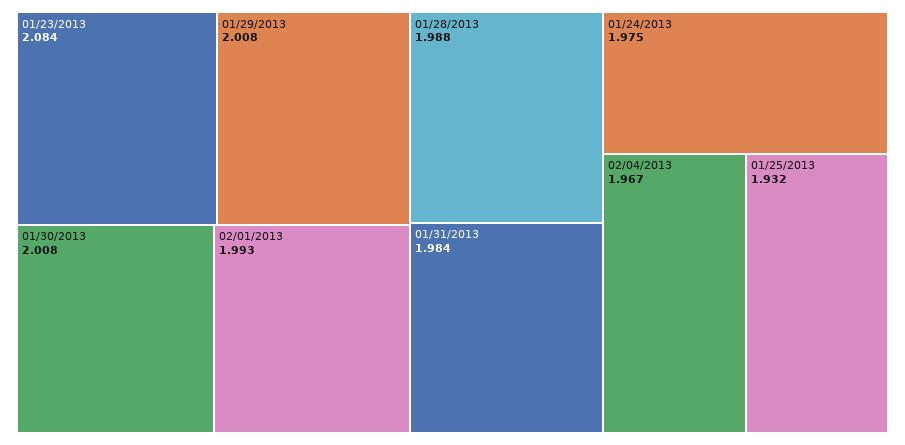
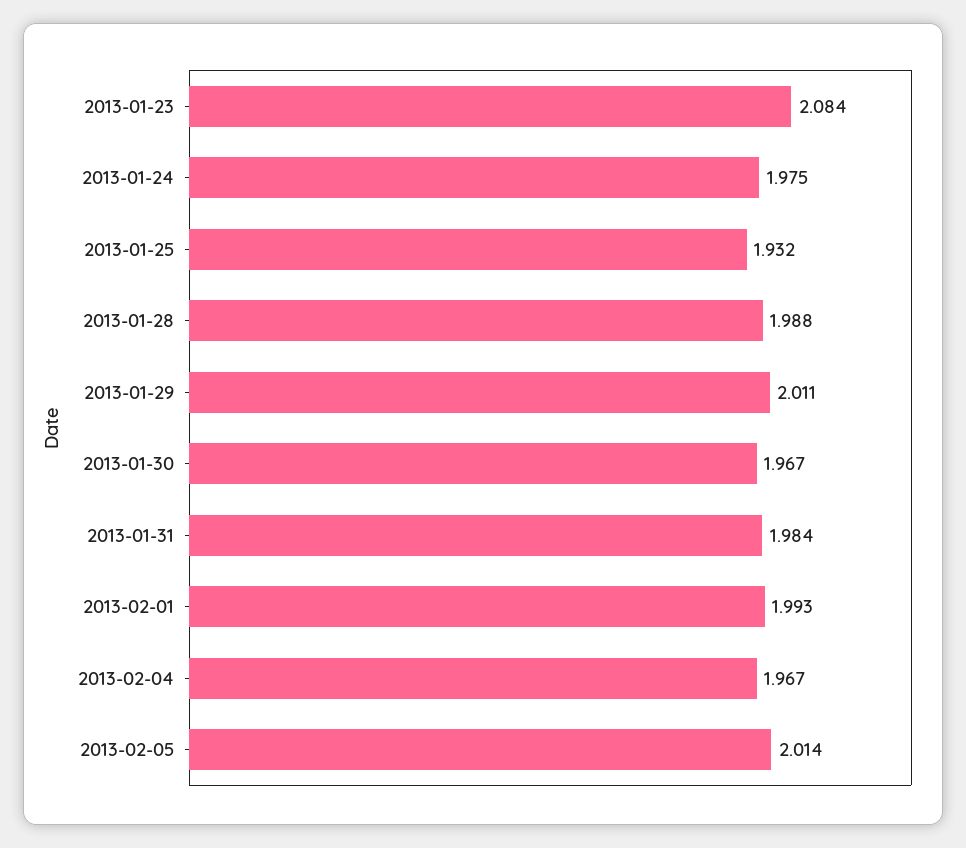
01/29/2013: 2.008 -> 2.011
01/30/2013: 2.008 -> 1.967
2013-02-05: none -> 2.014

